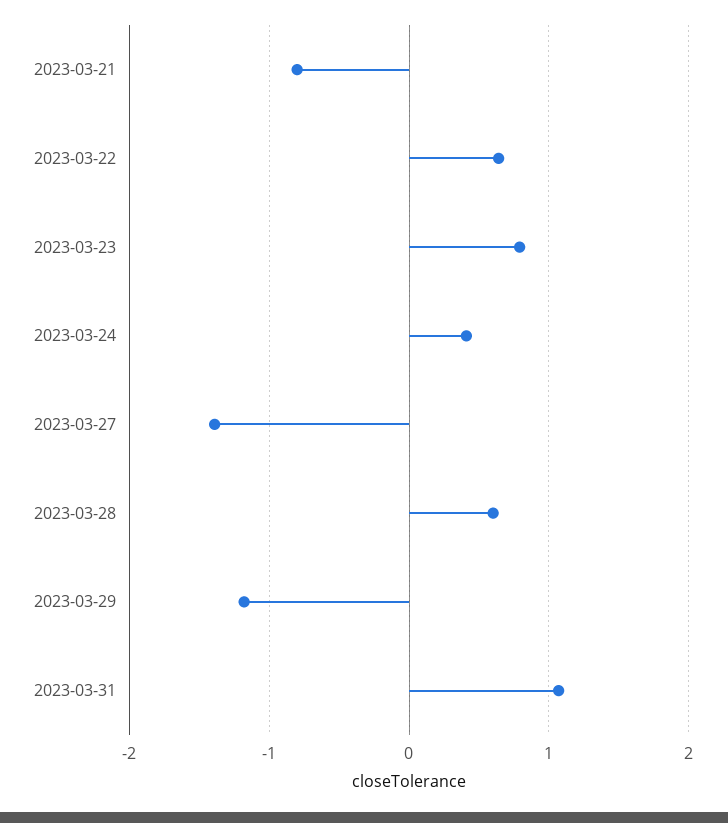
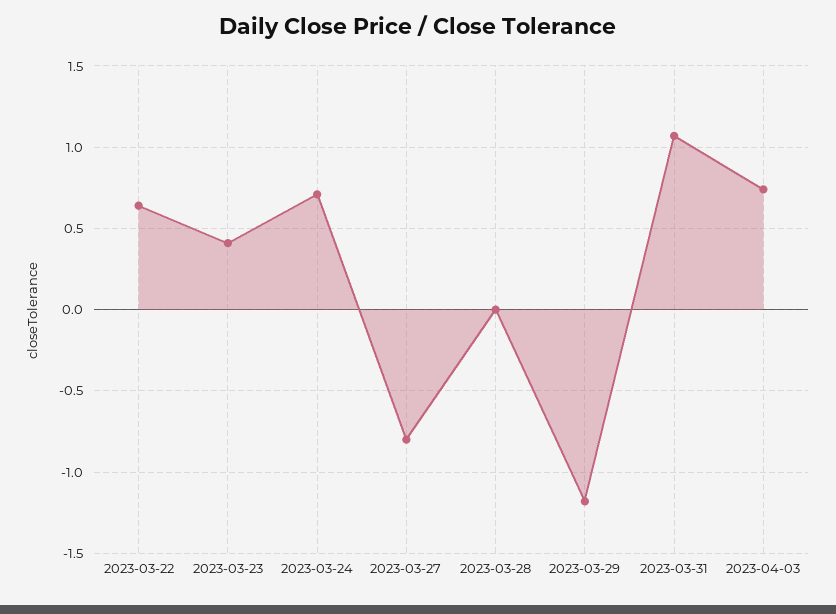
2023-03-21: -0.8 -> none
2023-03-23: 0.8 -> 0.4
2023-03-24: 0.4 -> 0.7
2023-03-27: -1.4 -> -0.8
2023-03-28: 0.6 -> 0
2023-04-03: none -> 0.75

